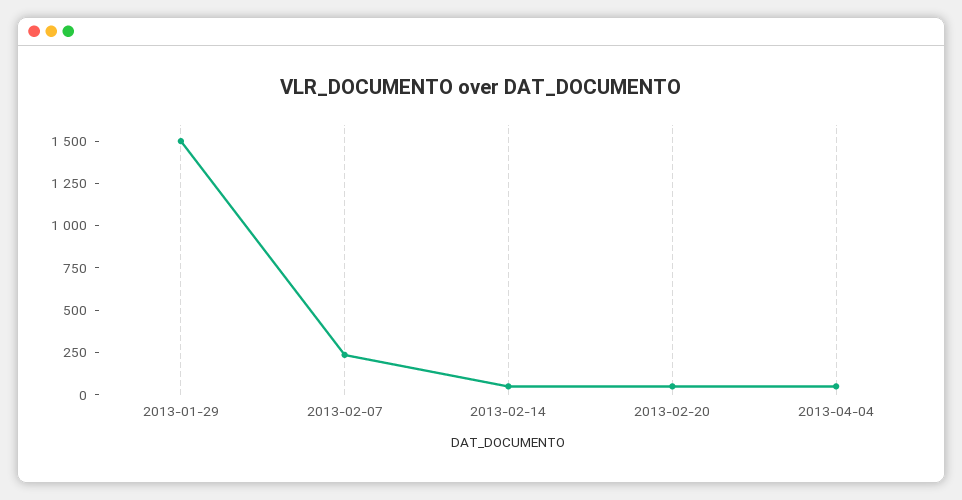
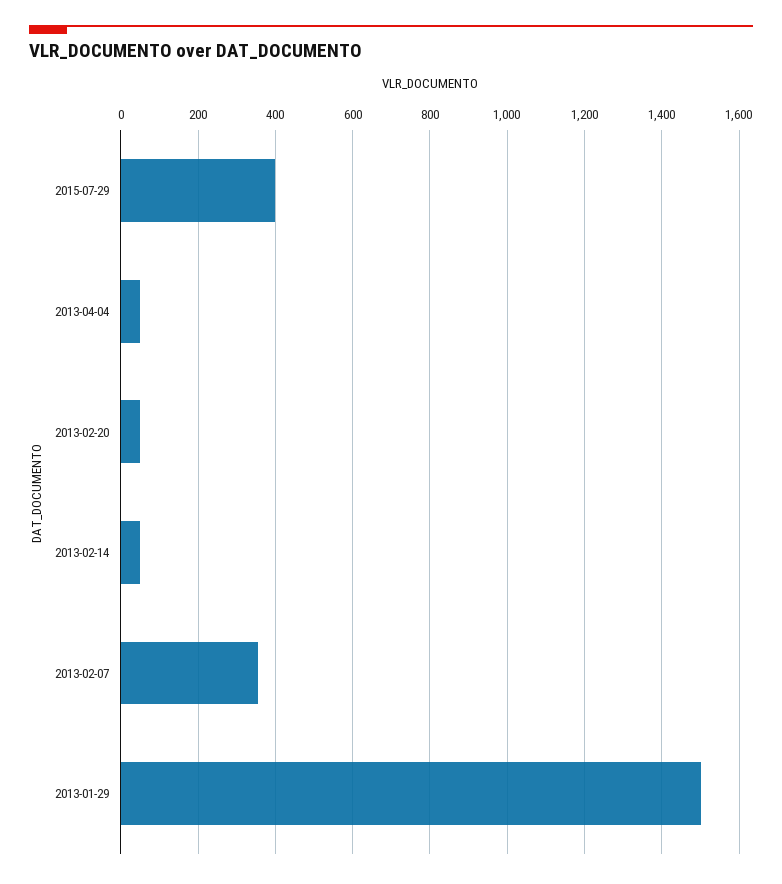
2013-02-07: 250 -> 360
2015-07-29: none -> 400

